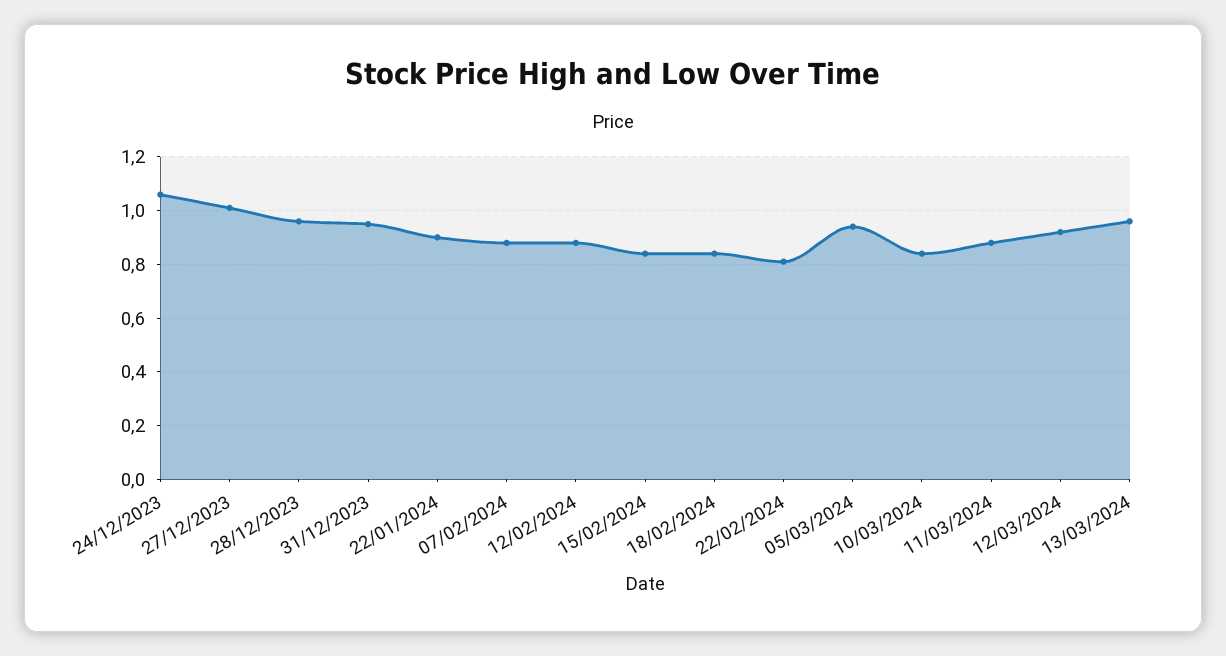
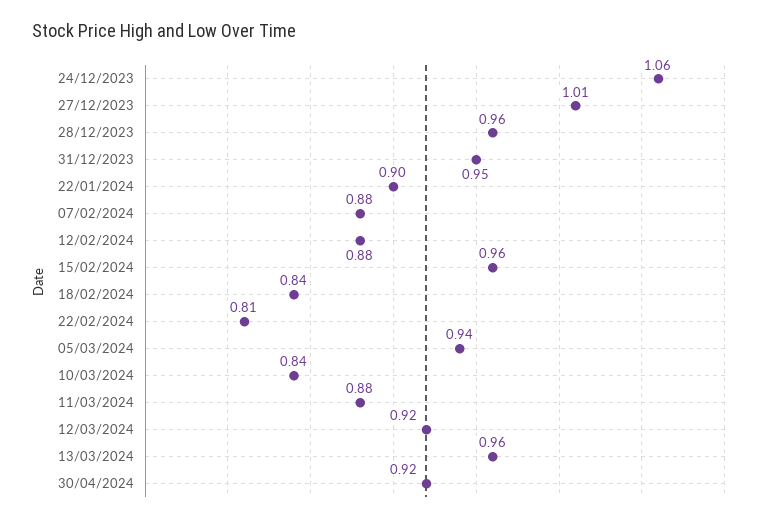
15/02/2024: 0.85 -> 0.96
30/04/2024: none -> 0.92

